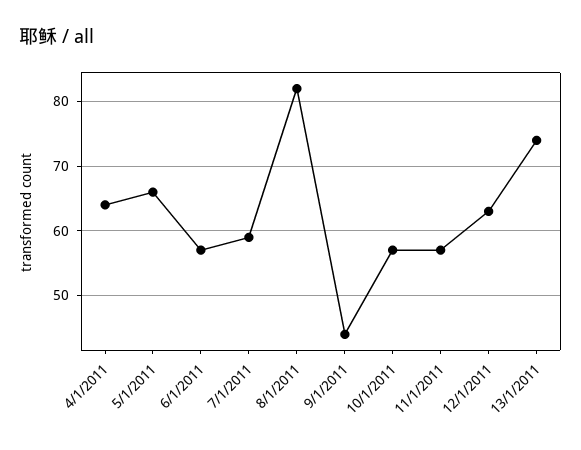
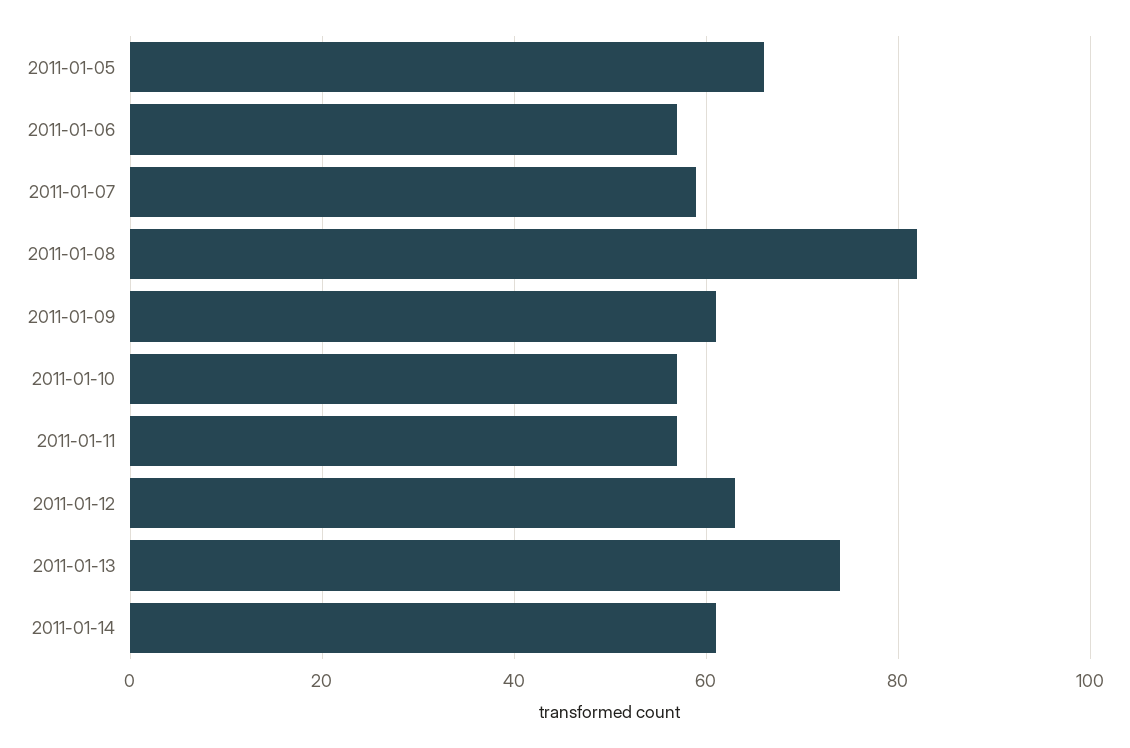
4/1/2011: 64 -> none
9/1/2011: 44 -> 60
2011-01-14: none -> 60

